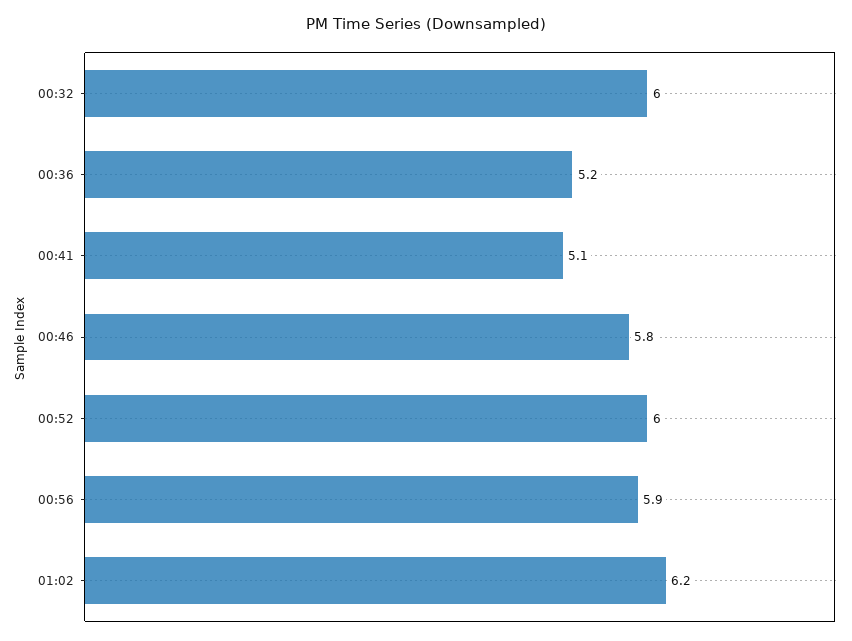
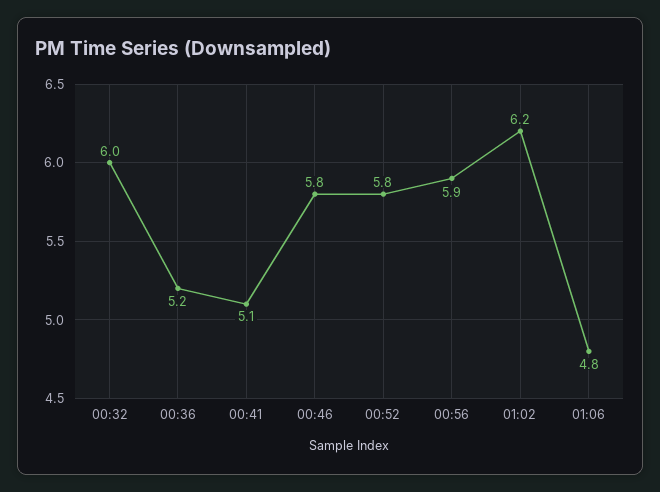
00:52: 6 -> 5.8
01:06: none -> 4.8

